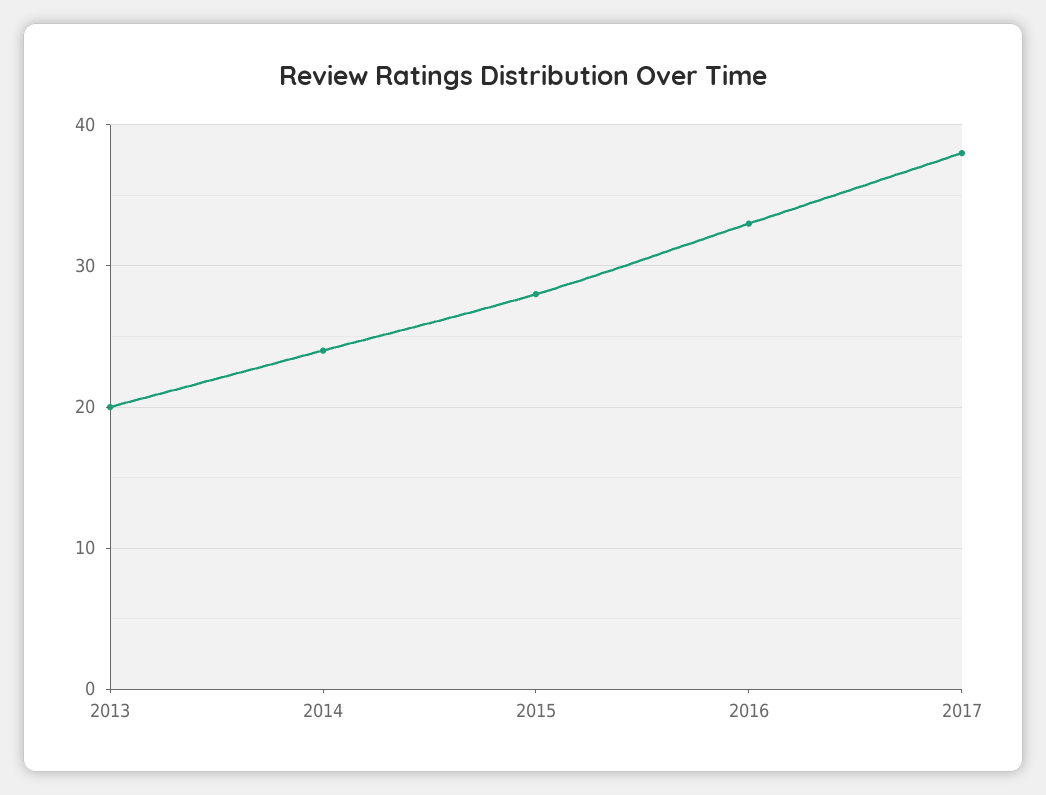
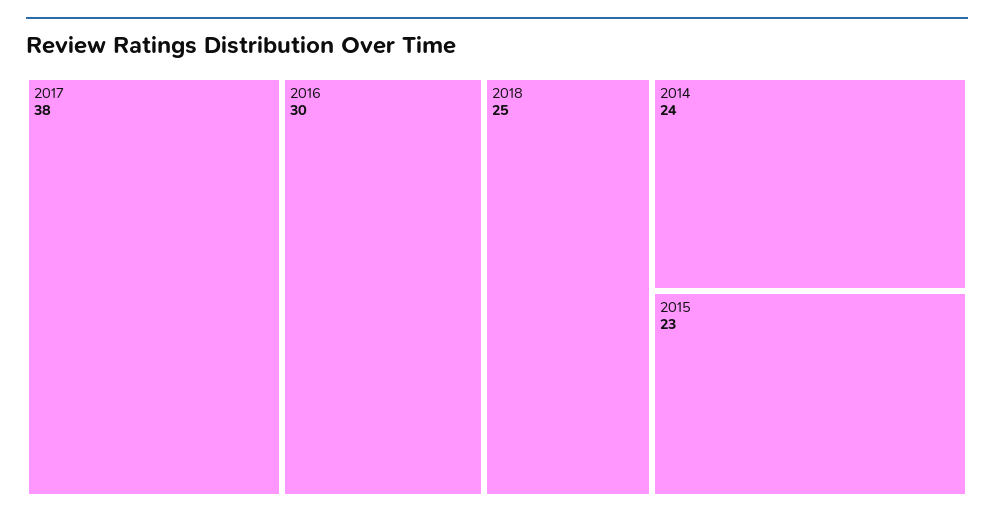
2013: 20 -> none
2015: 28 -> 23
2016: 33 -> 30
2018: none -> 25

